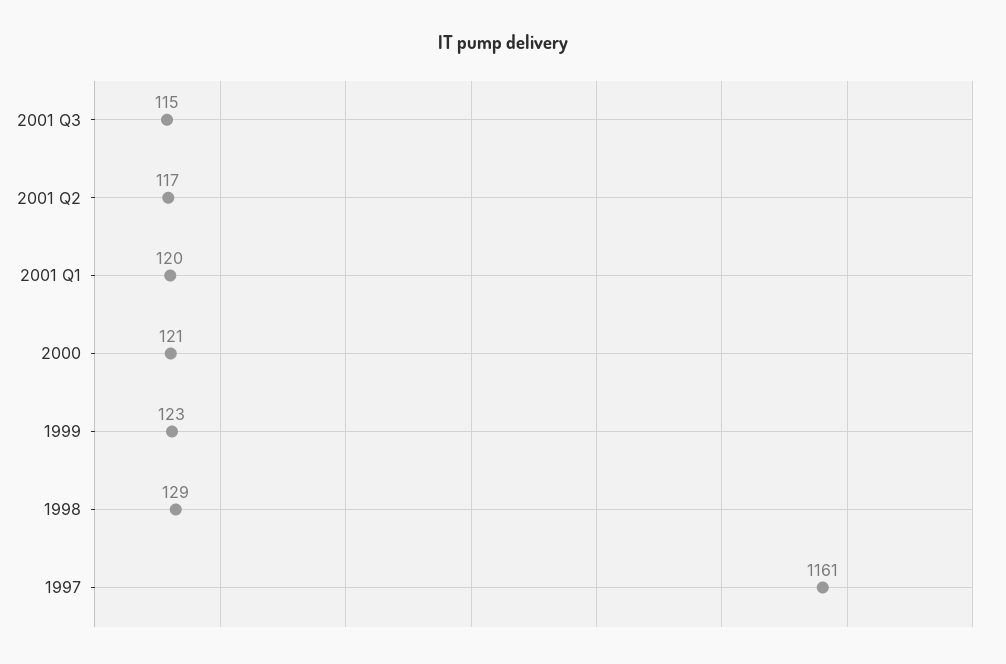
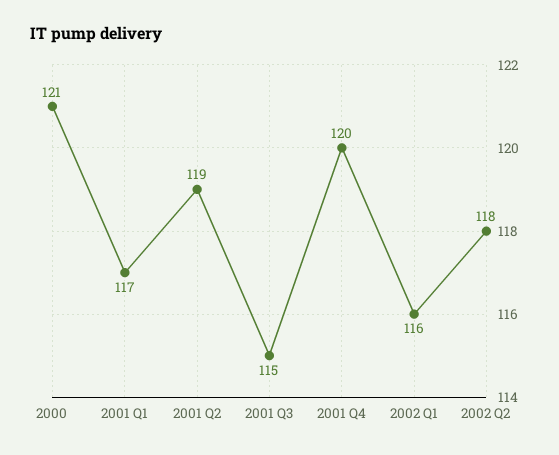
2001 Q2: 117 -> 119
2001 Q1: 120 -> 117
1999: 123 -> none
1998: 129 -> none
1997: 1161 -> none
2001 Q4: none -> 120
2002 Q1: none -> 116
2002 Q2: none -> 118

